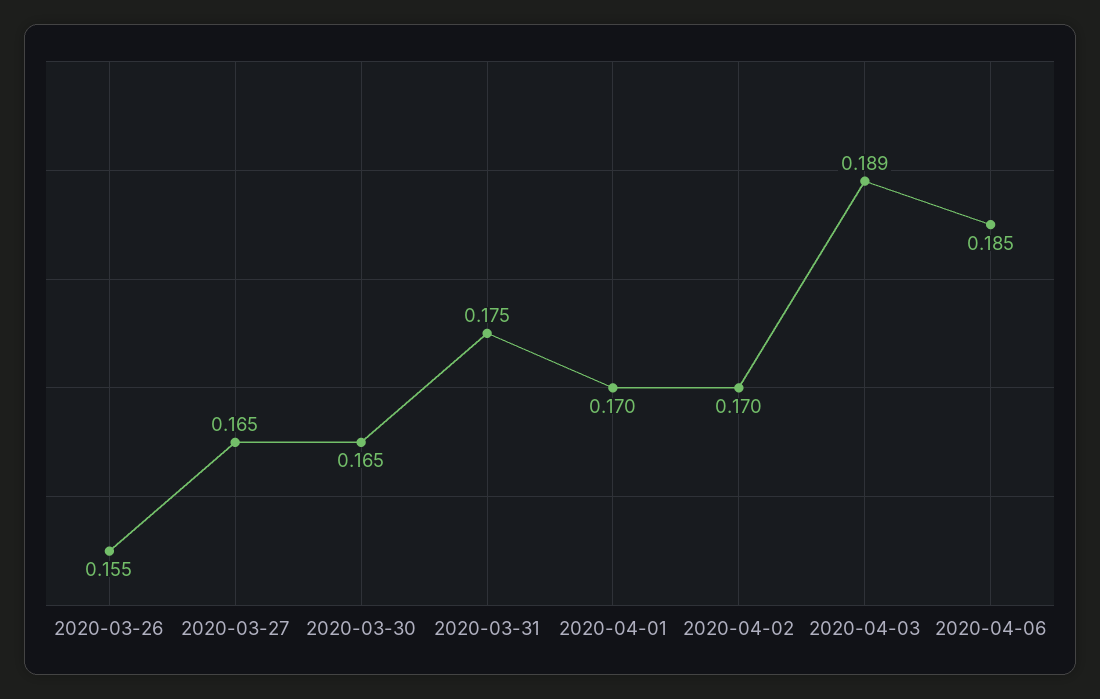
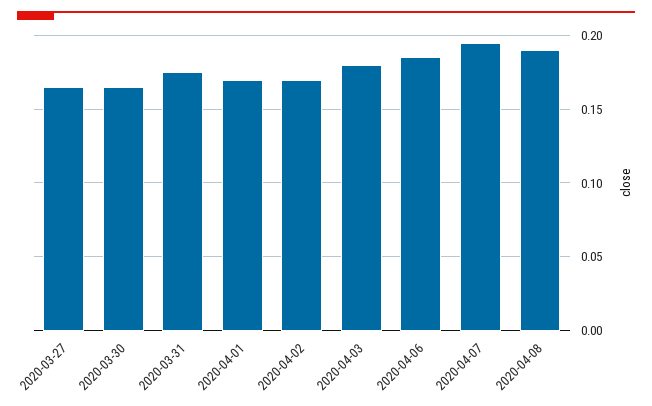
2020-03-26: 0.155 -> none
2020-04-03: 0.189 -> 0.18
2020-04-07: none -> 0.195
2020-04-08: none -> 0.19

